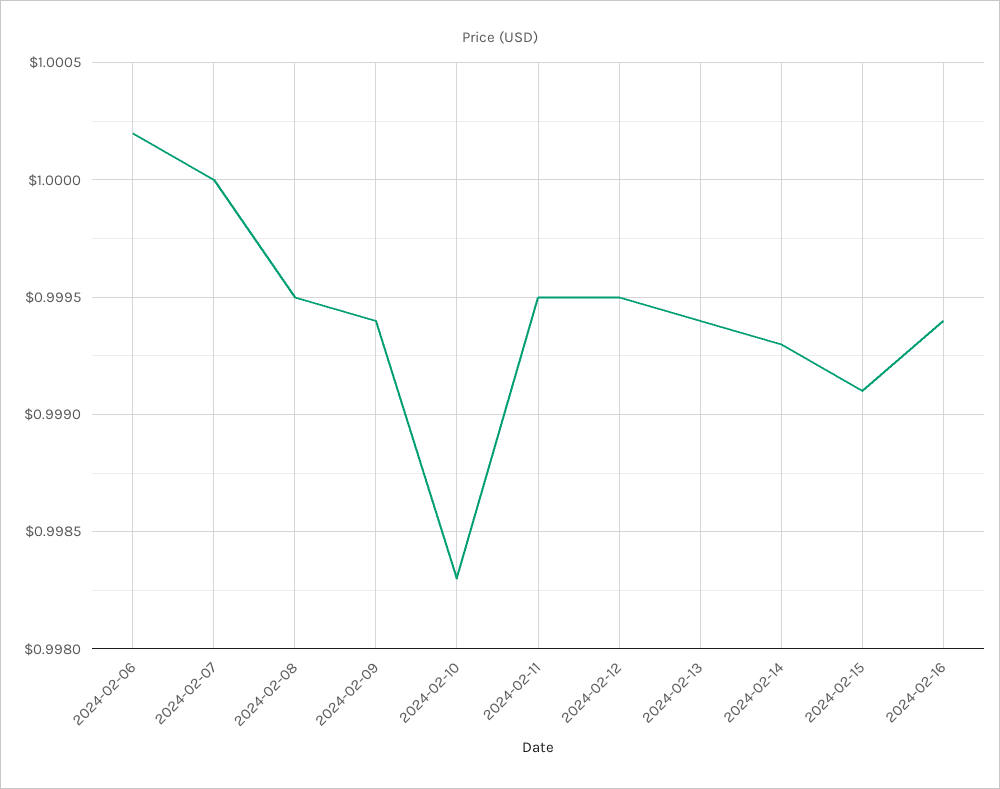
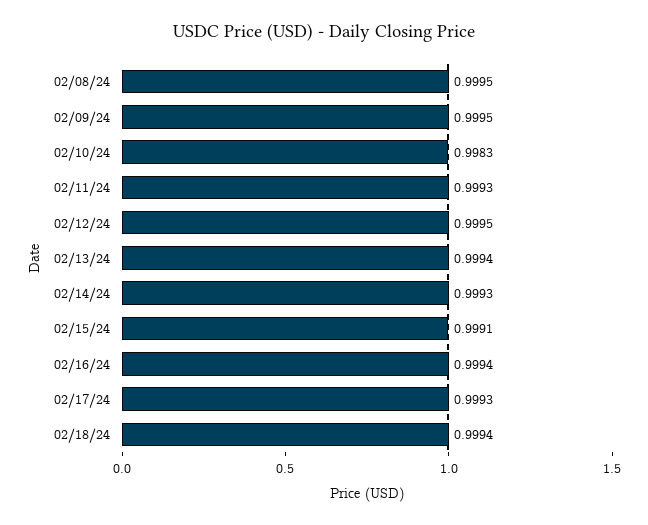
2024-02-06: 1.0002 -> none
2024-02-07: 1 -> none
2024-02-09: 0.9994 -> 0.9995
2024-02-11: 0.9995 -> 0.9993
02/17/24: none -> 0.9993
02/18/24: none -> 0.9994

